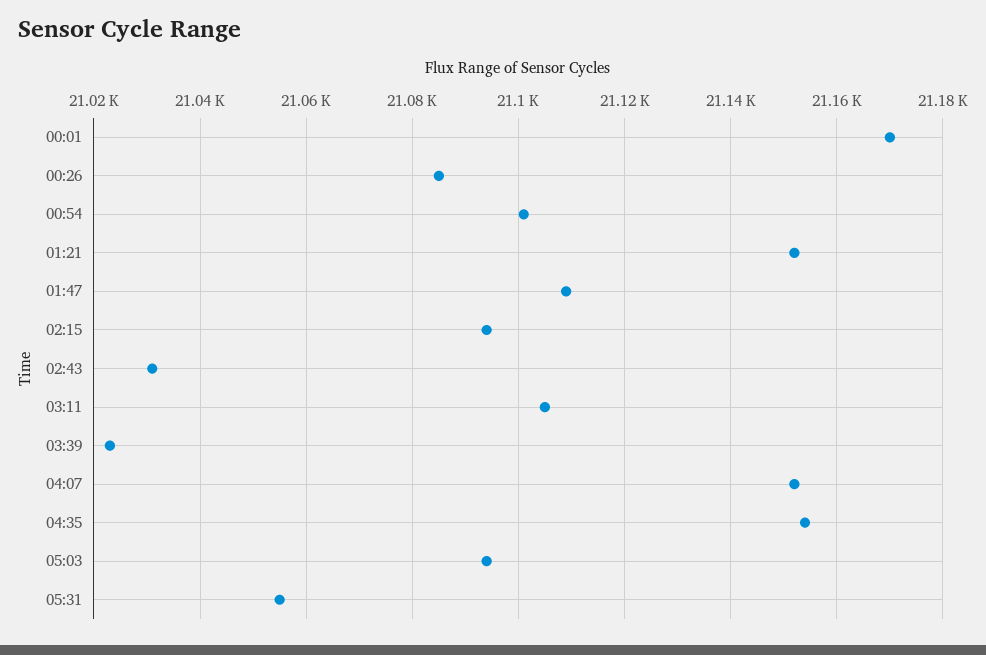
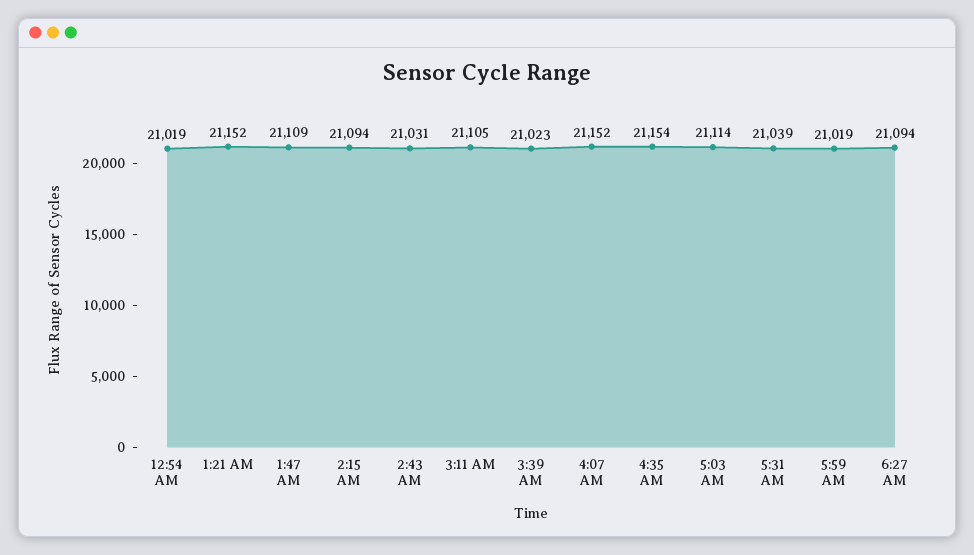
00:01: 21170 -> none
00:26: 21085 -> none
00:54: 21100 -> 21019
05:03: 21095 -> 21114
05:31: 21055 -> 21039
5:59 AM: none -> 21019
6:27 AM: none -> 21094

